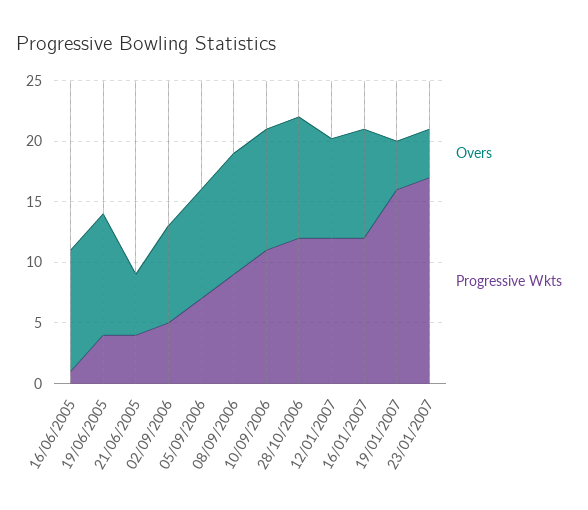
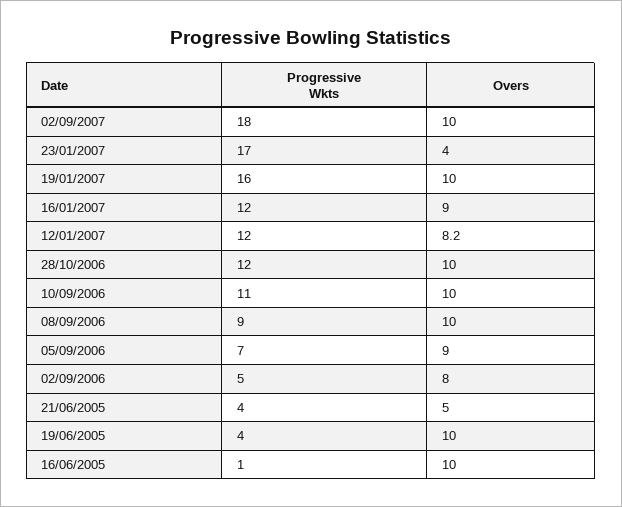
Overs, 19/01/2007: 4 -> 10
Progressive Wkts, 02/09/2007: none -> 18
Overs, 02/09/2007: none -> 10

